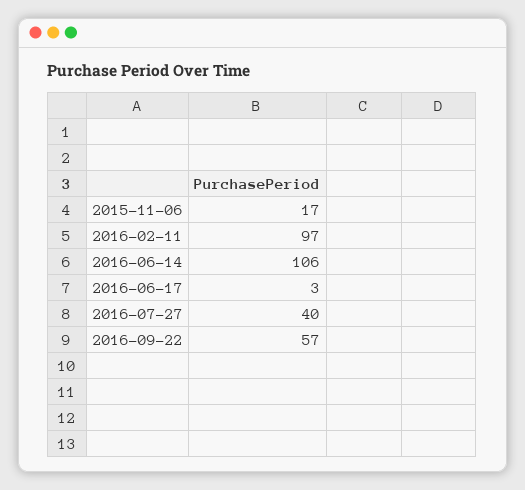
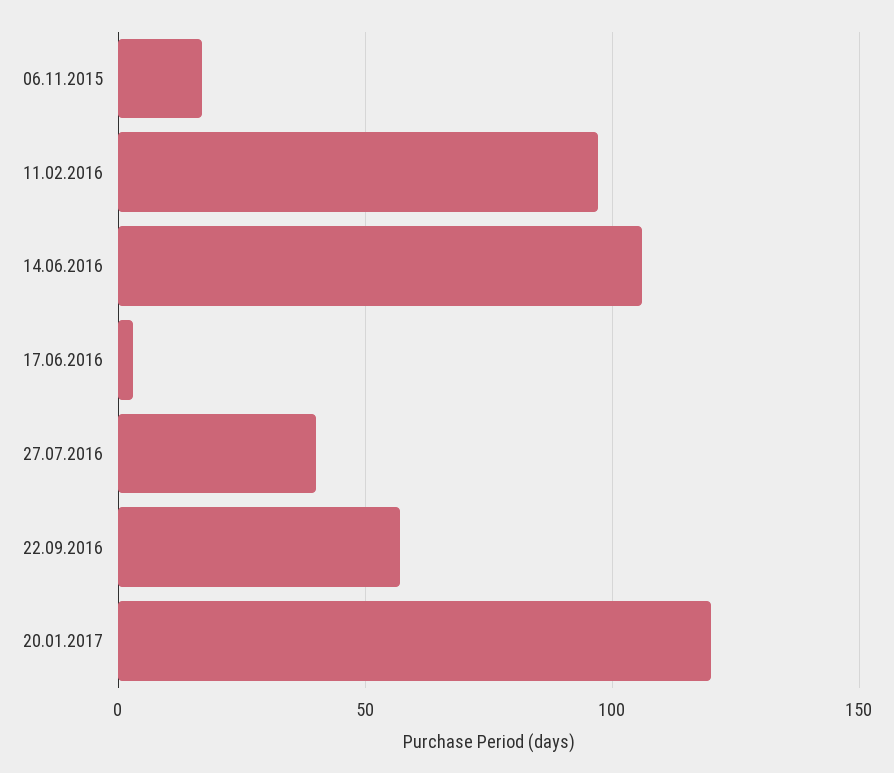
20.01.2017: none -> 120

